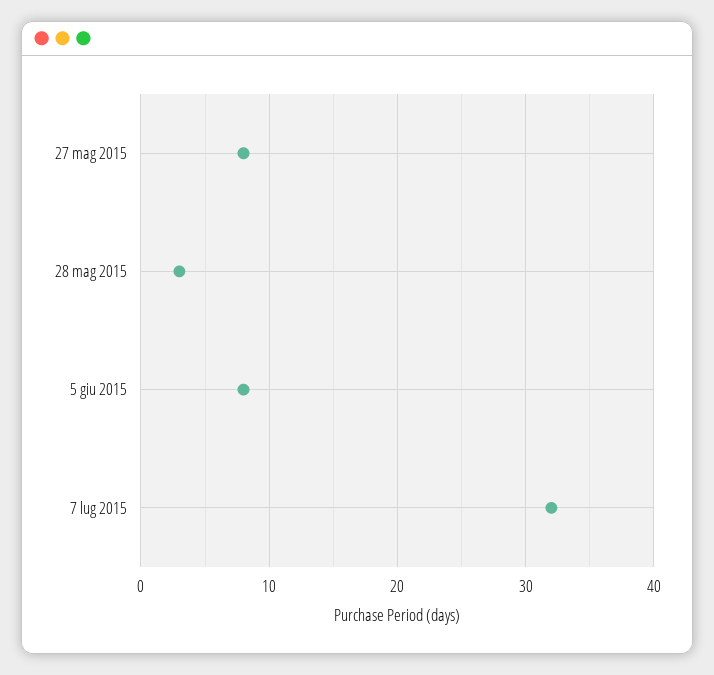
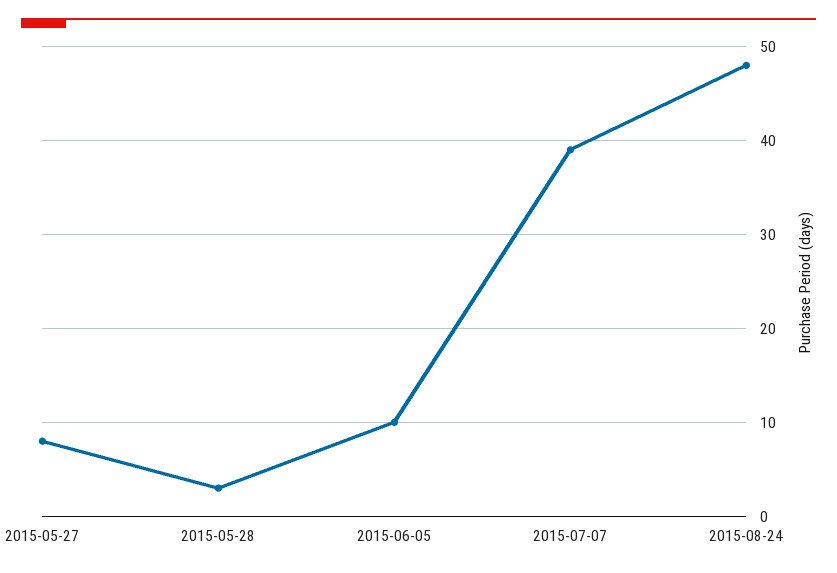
5 giu 2015: 8 -> 10
7 lug 2015: 32 -> 39
2015-08-24: none -> 48

